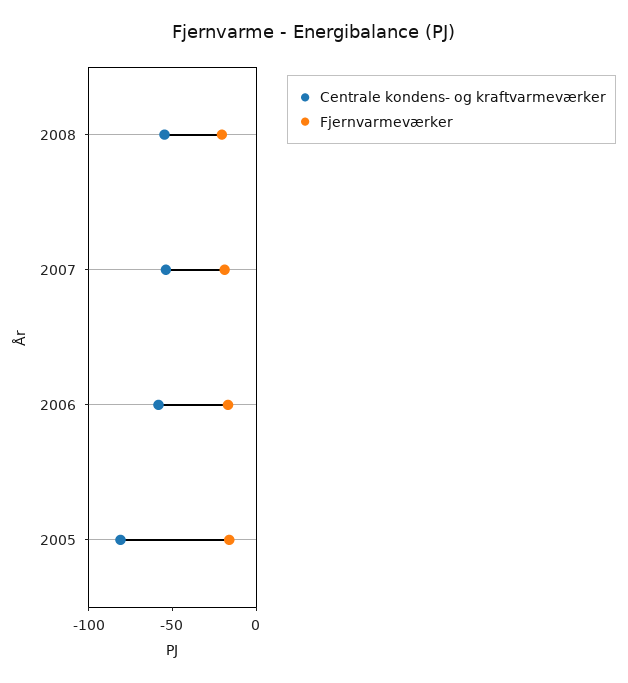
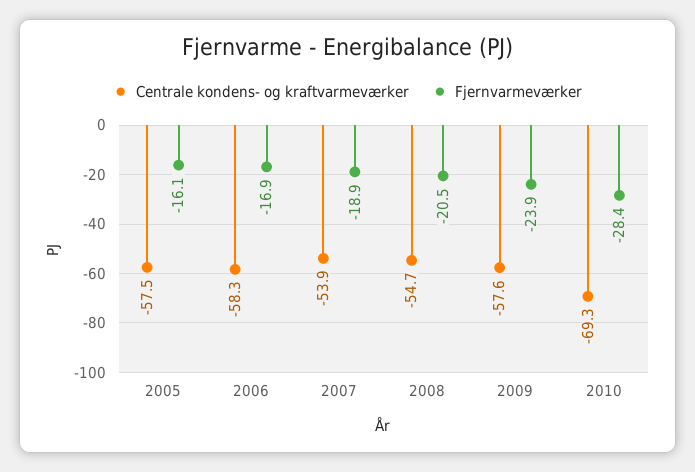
Centrale kondens- og kraftvarmeværker, 2005: -80 -> -57.5
Centrale kondens- og kraftvarmeværker, 2009: none -> -57.6
Fjernvarmeværker, 2009: none -> -23.9
Centrale kondens- og kraftvarmeværker, 2010: none -> -69.3
Fjernvarmeværker, 2010: none -> -28.4

